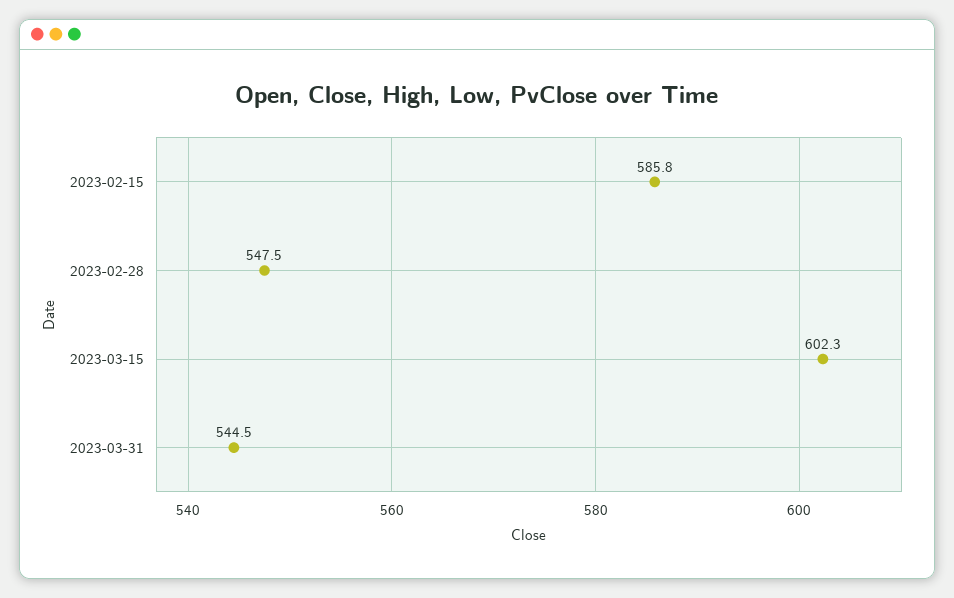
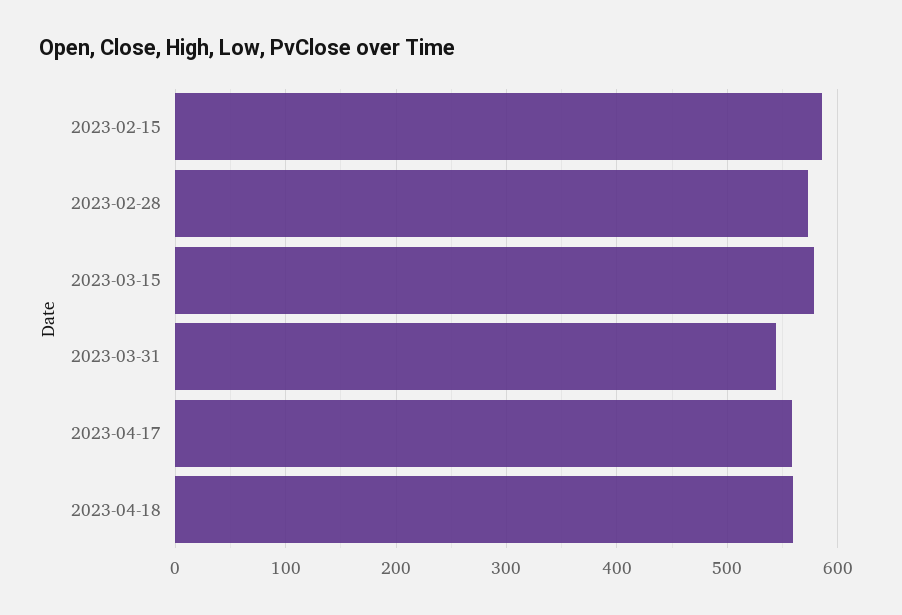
2023-02-28: 547.5 -> 570
2023-03-15: 602.3 -> 580
2023-04-17: none -> 560
2023-04-18: none -> 560

